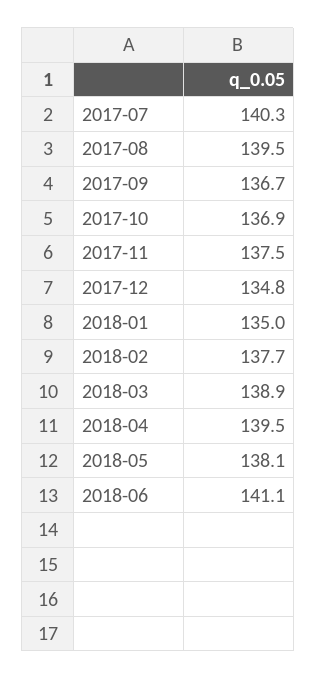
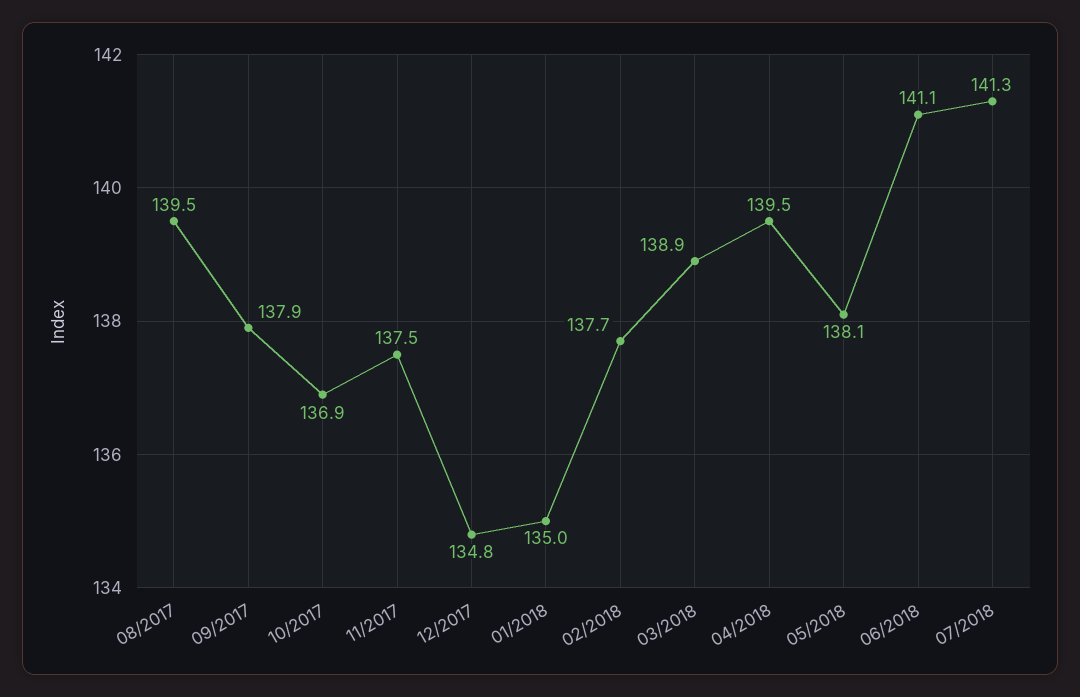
2017-07: 140.3 -> none
2017-09: 136.7 -> 137.9
07/2018: none -> 141.3

